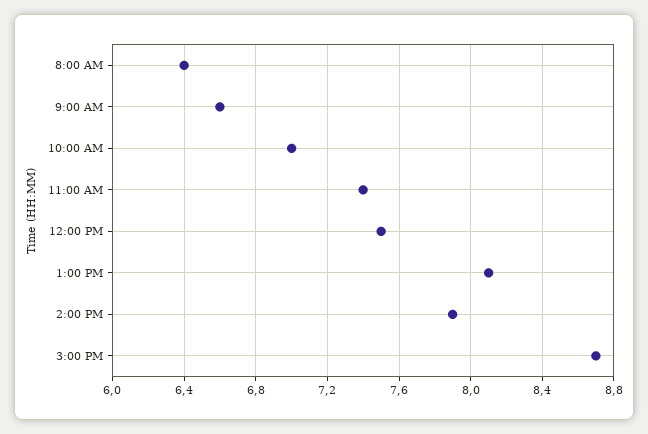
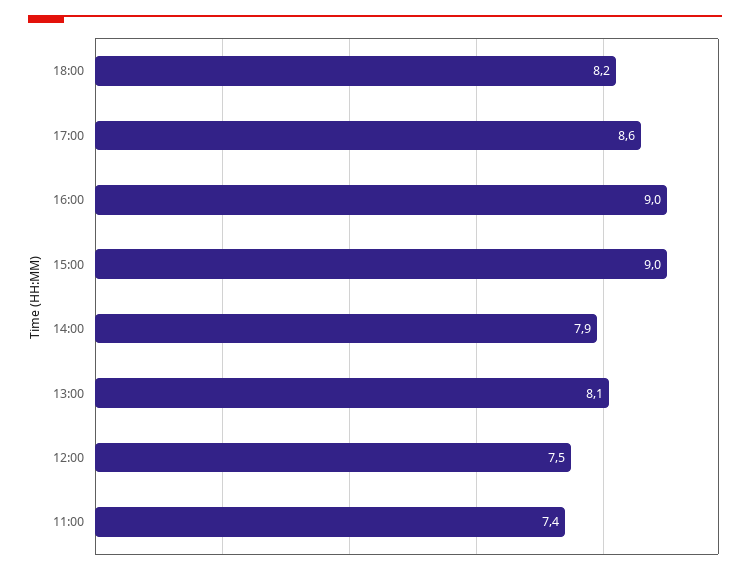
8:00 AM: 6.4 -> none
9:00 AM: 6.6 -> none
10:00 AM: 7 -> none
3:00 PM: 8.7 -> 9
18:00: none -> 8.2
17:00: none -> 8.6
16:00: none -> 9

